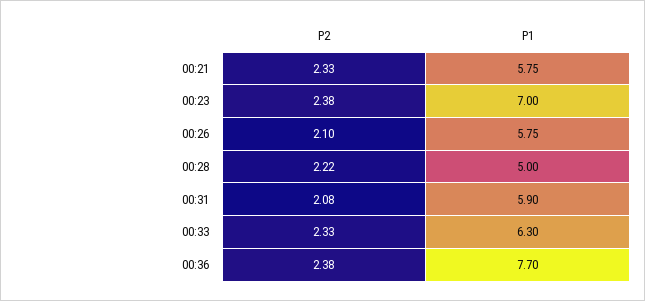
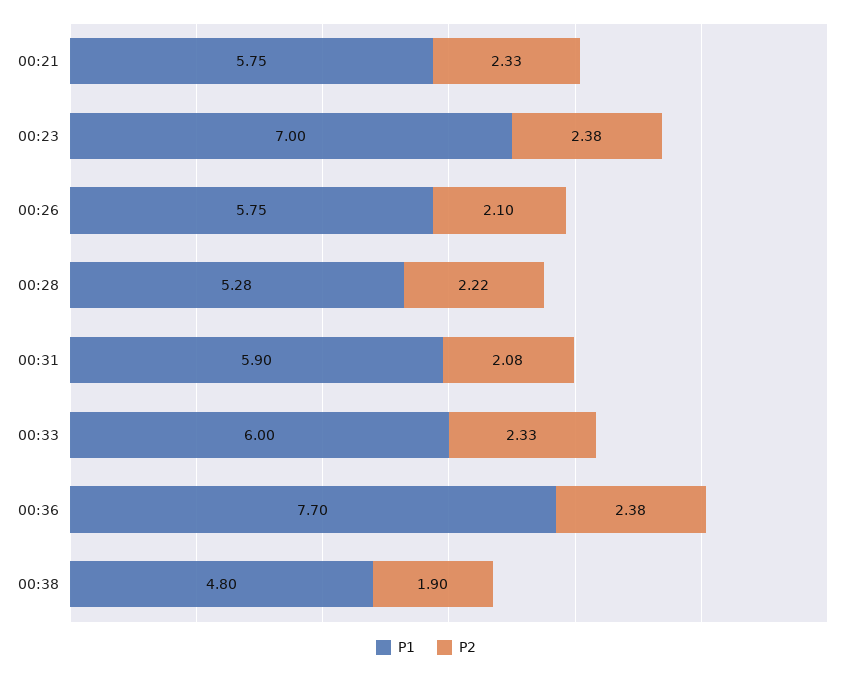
P1, 00:28: 5 -> 5.28
P1, 00:33: 6.3 -> 6
P1, 00:38: none -> 4.8
P2, 00:38: none -> 1.9

